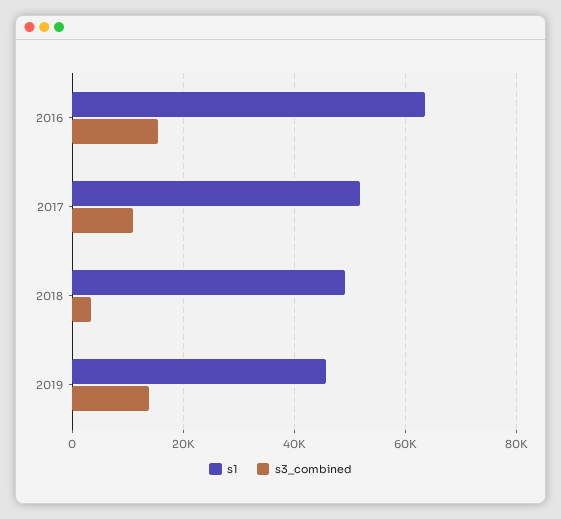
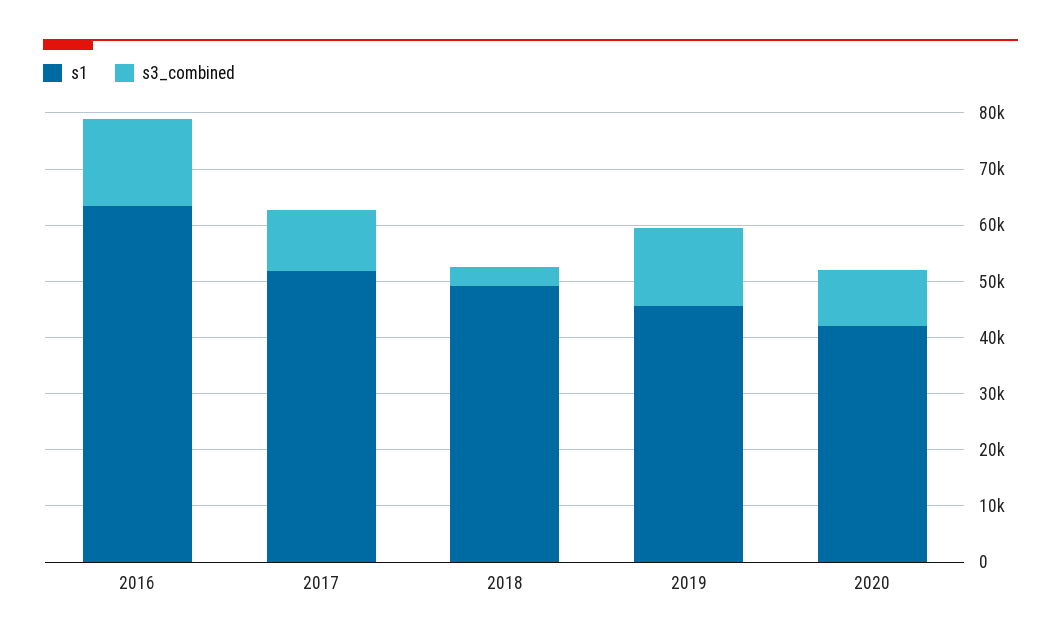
s1, 2020: none -> 42000
s3_combined, 2020: none -> 10000

